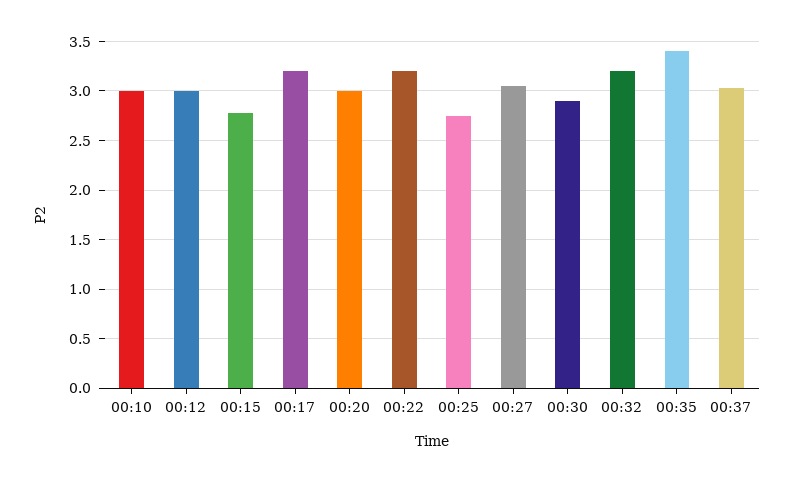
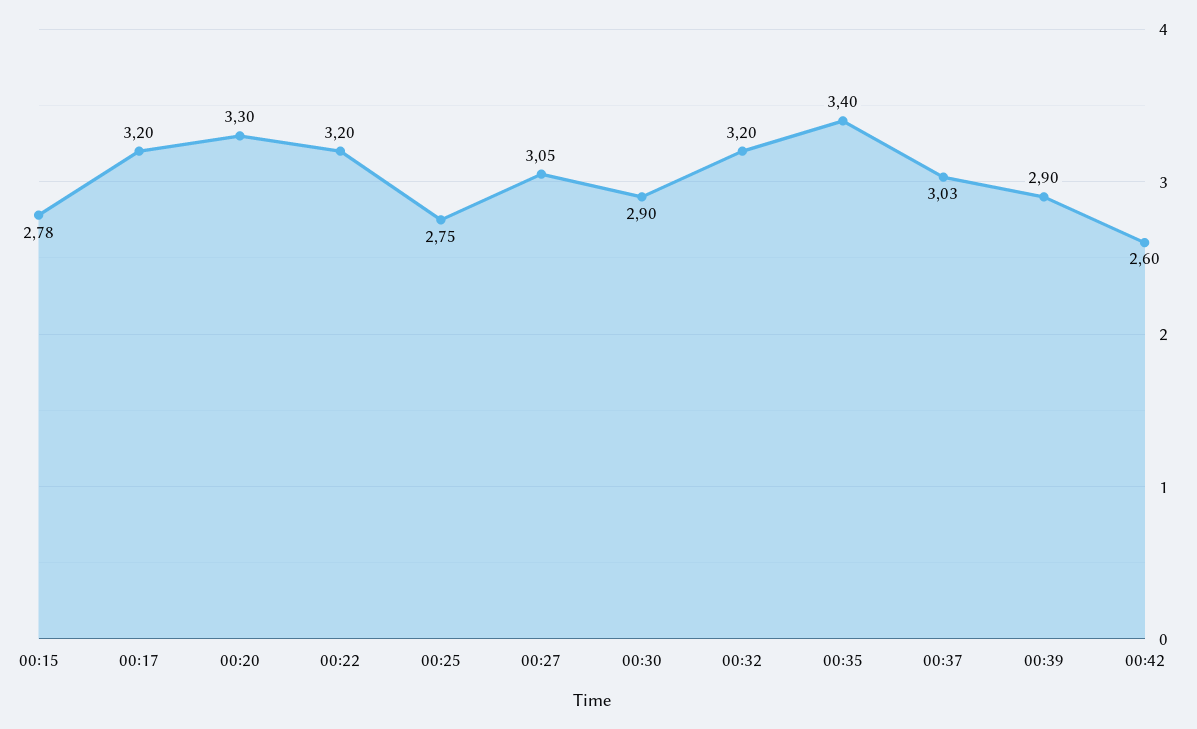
00:10: 3 -> none
00:12: 3 -> none
00:20: 3 -> 3.3
00:39: none -> 2.9
00:42: none -> 2.6

